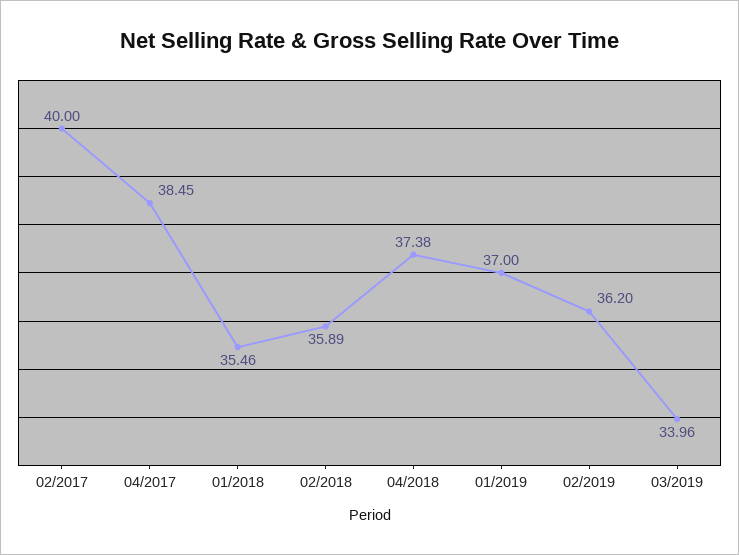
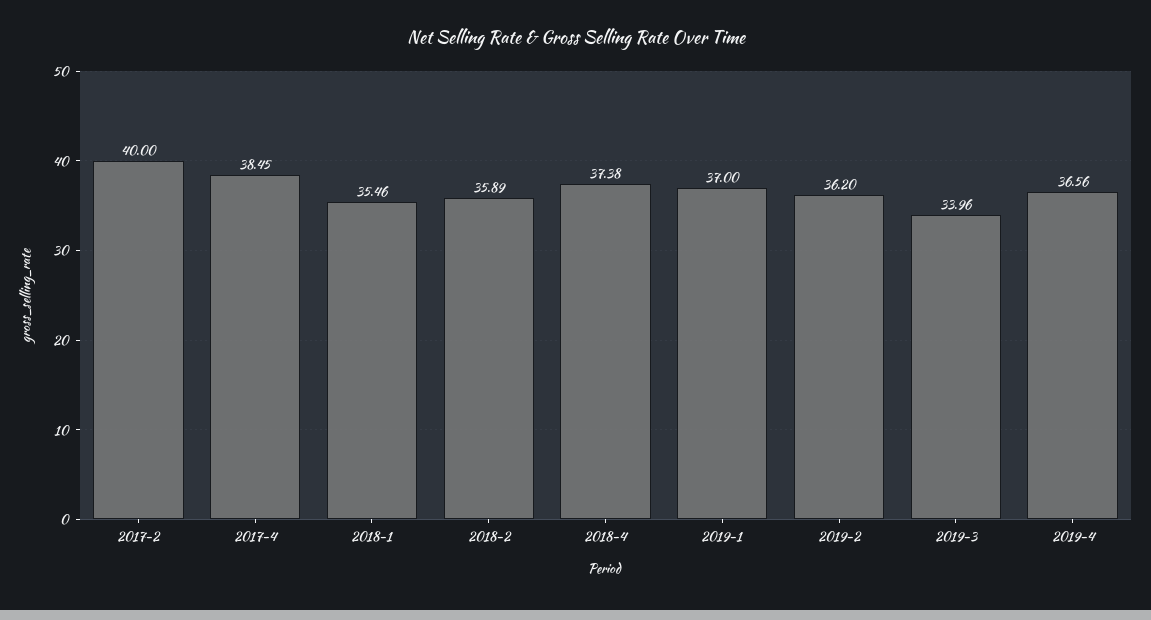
2019-4: none -> 36.56

